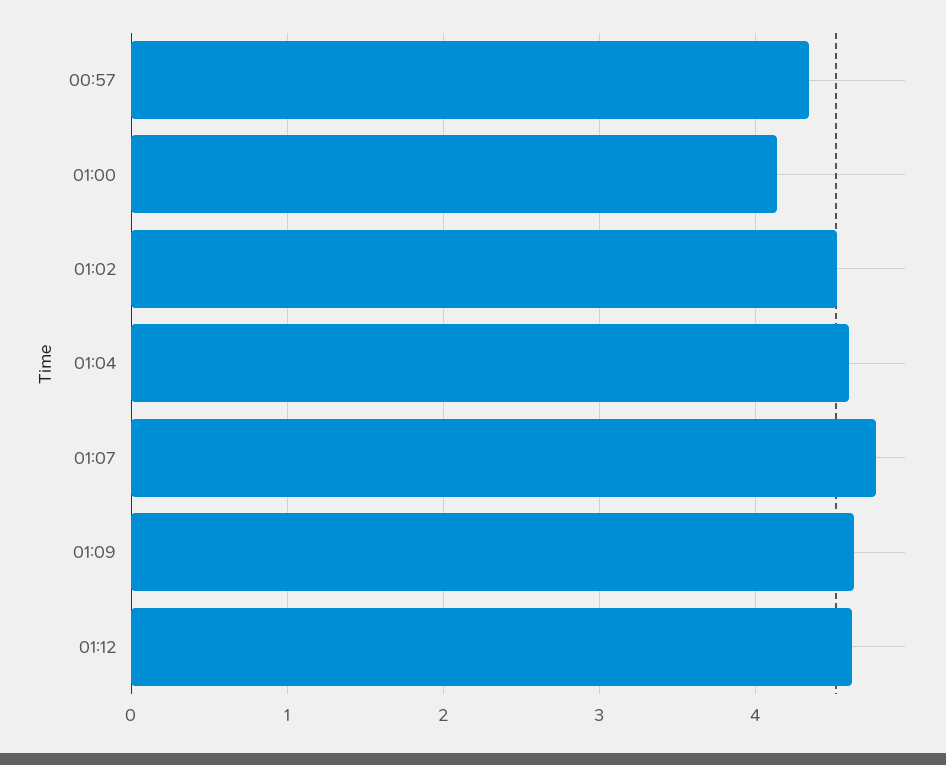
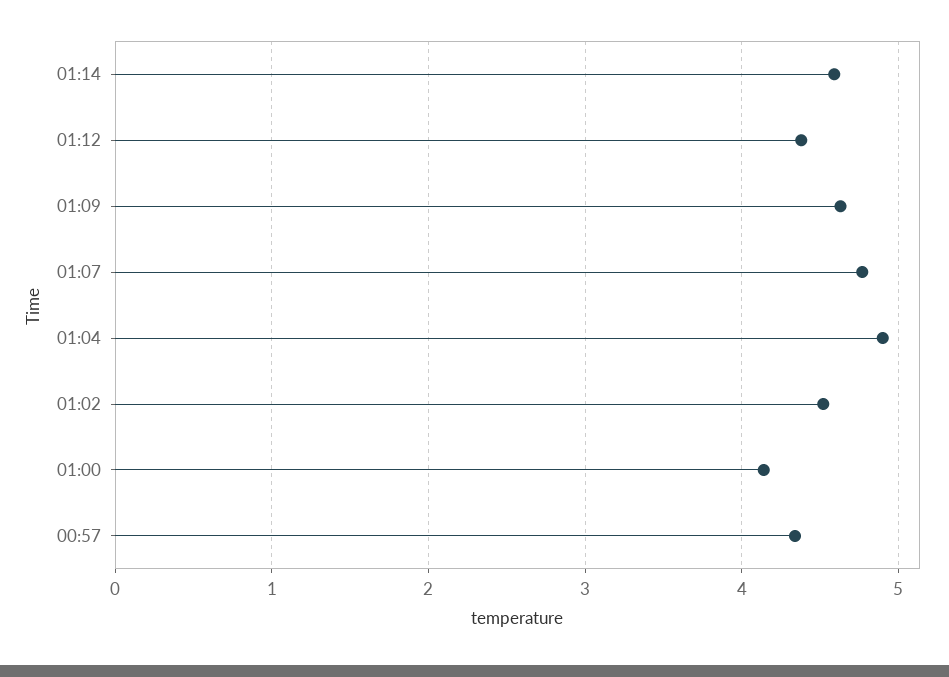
01:04: 4.6 -> 4.9
01:12: 4.6 -> 4.4
01:14: none -> 4.6

